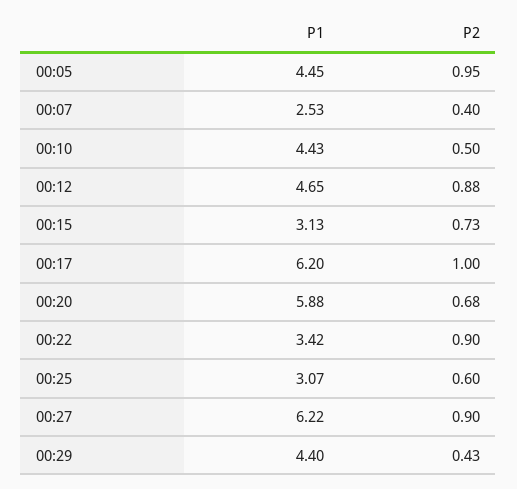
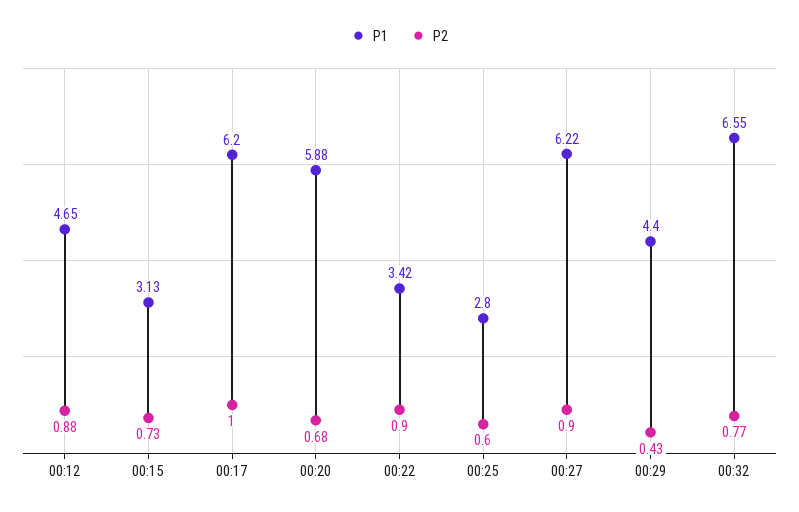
P1, 00:05: 4.45 -> none
P2, 00:05: 0.95 -> none
P1, 00:07: 2.53 -> none
P2, 00:07: 0.4 -> none
P1, 00:10: 4.43 -> none
P2, 00:10: 0.5 -> none
P1, 00:25: 3.07 -> 2.8
P1, 00:32: none -> 6.55
P2, 00:32: none -> 0.77

